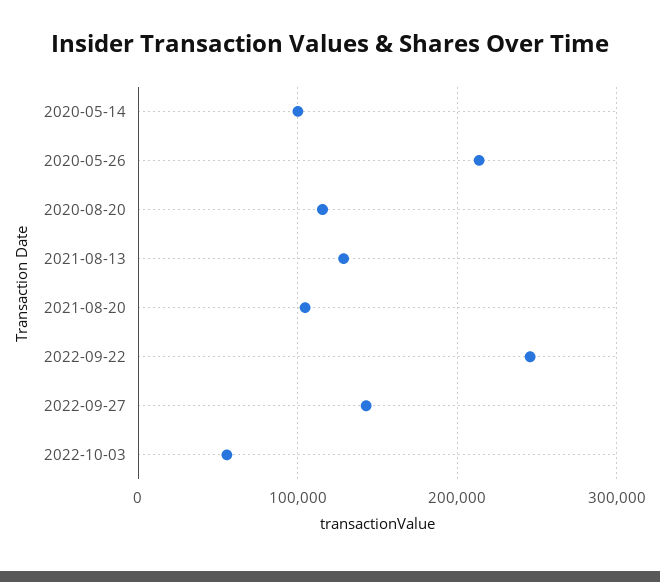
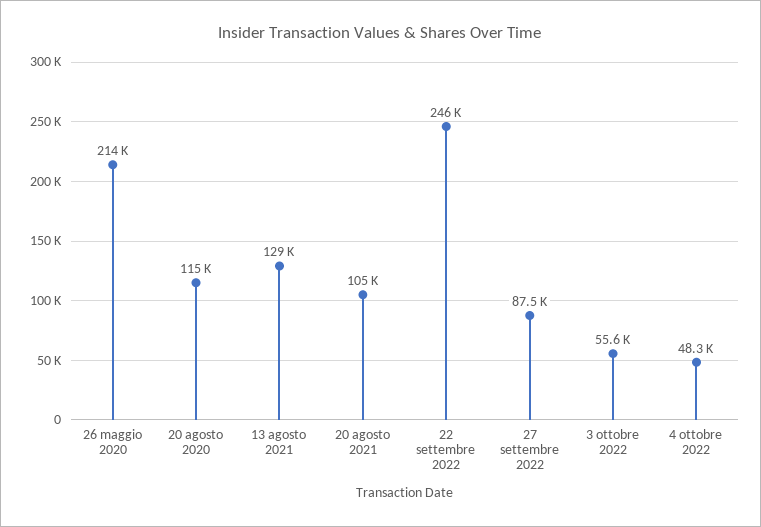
2020-05-14: 100000 -> none
2022-09-27: 140000 -> 87500
4 ottobre 2022: none -> 48300

